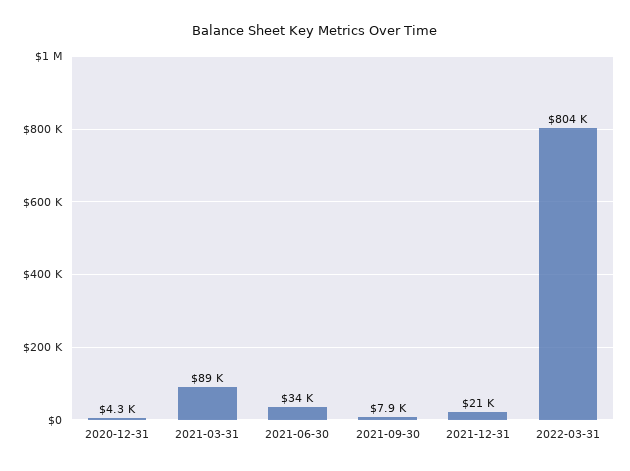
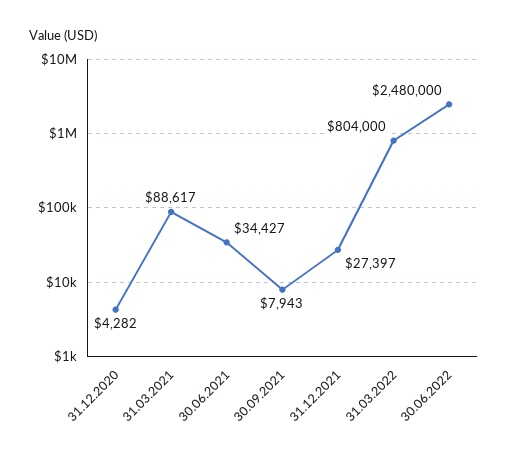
2021-12-31: 21000 -> 27397
30.06.2022: none -> 2480000

